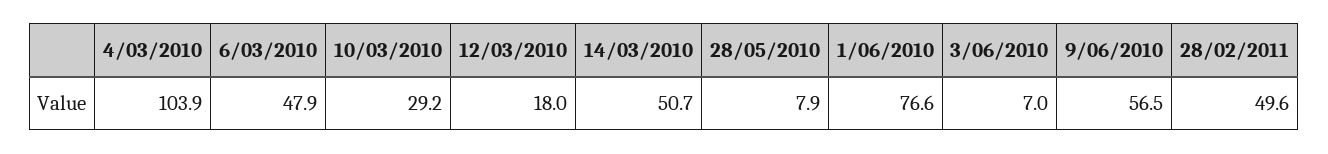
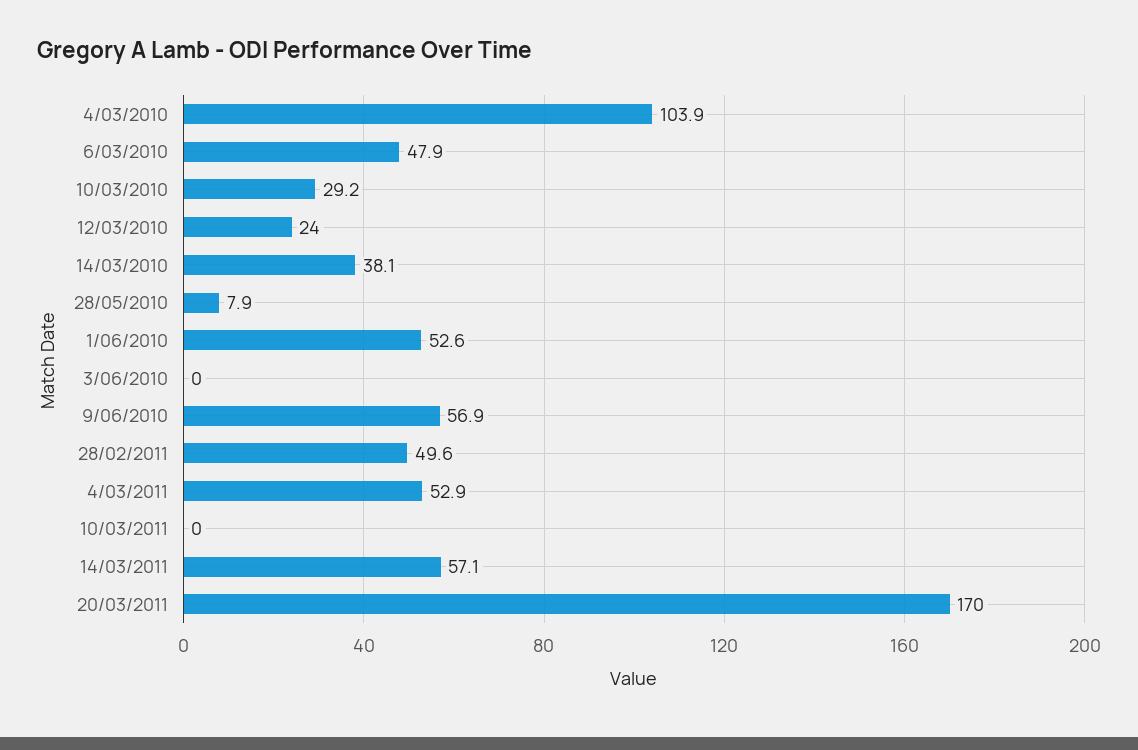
12/03/2010: 18 -> 24
14/03/2010: 50.7 -> 38.1
1/06/2010: 76.6 -> 52.6
3/06/2010: 7 -> 0
9/06/2010: 56.5 -> 56.9
4/03/2011: none -> 52.9
10/03/2011: none -> 0
14/03/2011: none -> 57.1
20/03/2011: none -> 170

